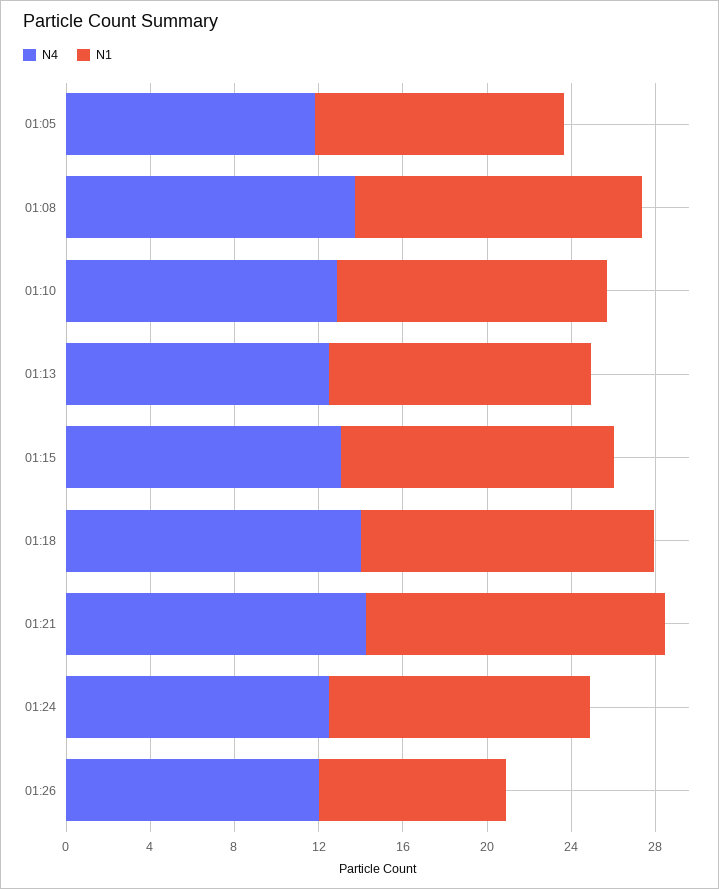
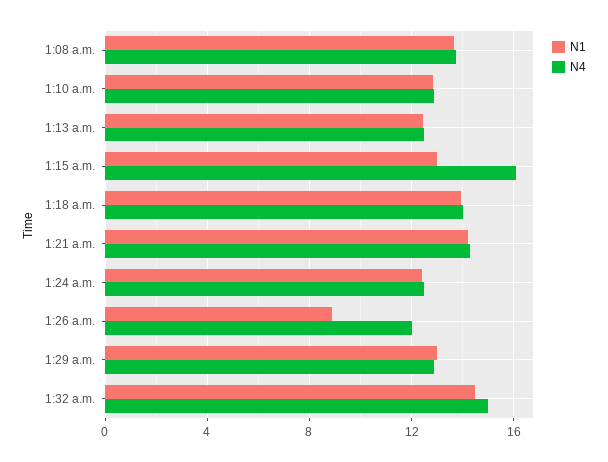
N4, 01:05: 12 -> none
N1, 01:05: 12 -> none
N4, 01:15: 13 -> 16
N1, 1:29 a.m.: none -> 13
N4, 1:29 a.m.: none -> 13
N1, 1:32 a.m.: none -> 14.5
N4, 1:32 a.m.: none -> 15

